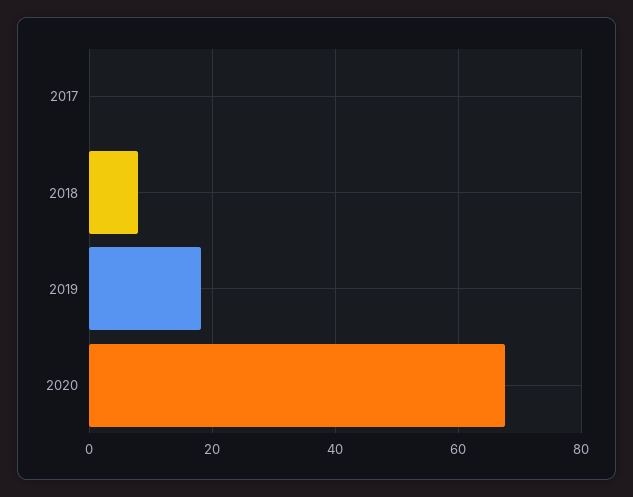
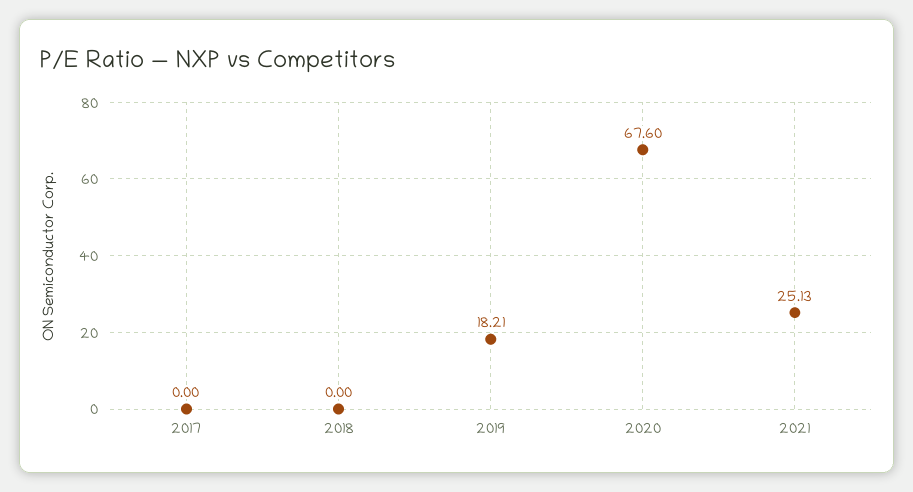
2018: 8 -> 0
2021: none -> 25.13

